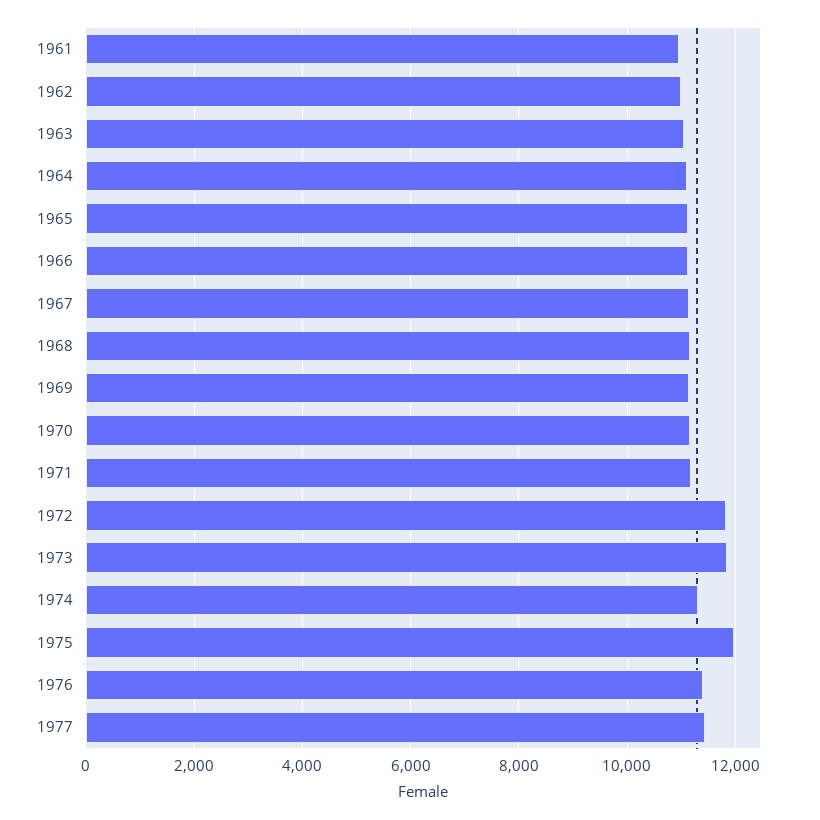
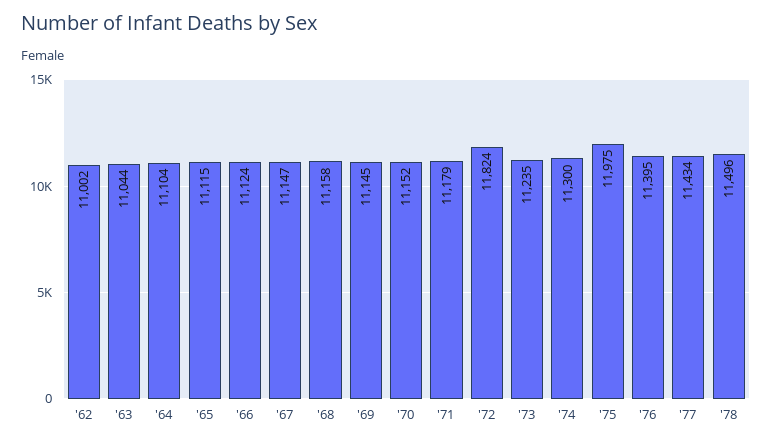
1961: 11000 -> none
1973: 11800 -> 11235
'78: none -> 11496

